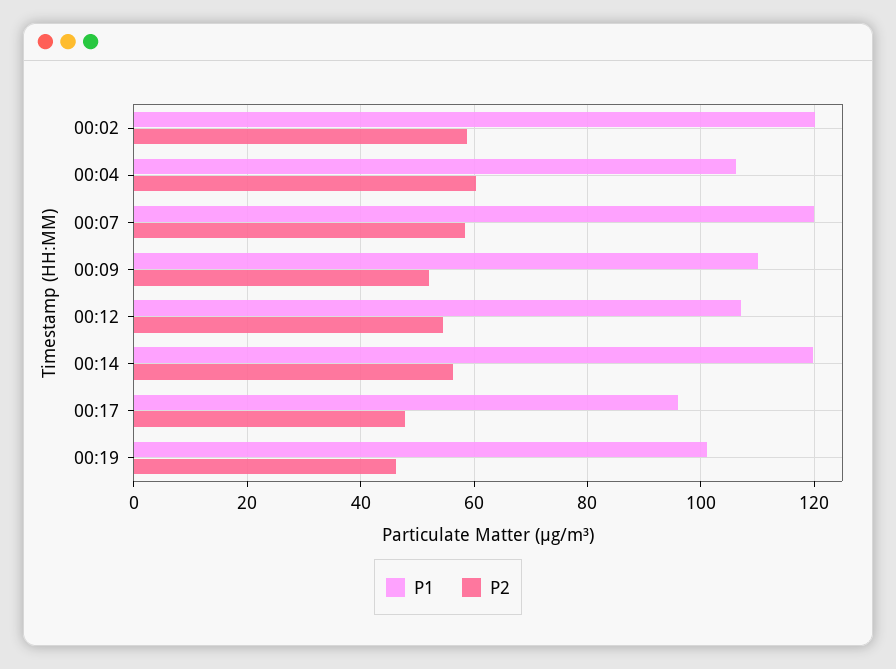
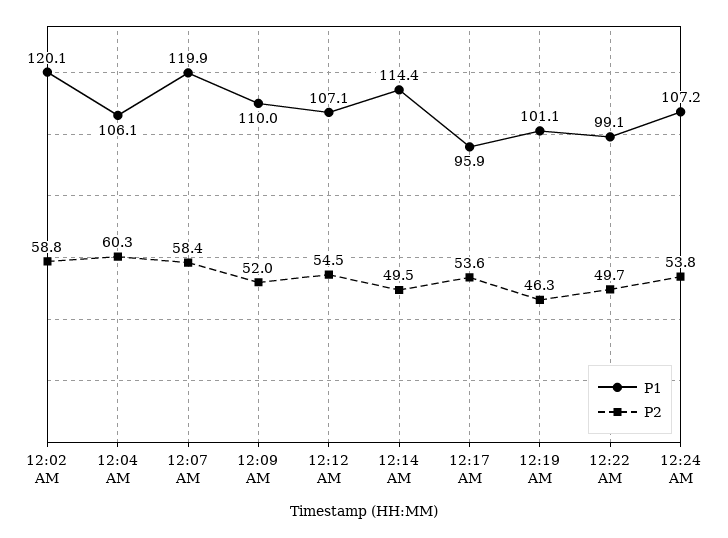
P1, 00:14: 120 -> 114.4
P2, 00:14: 56 -> 49.5
P2, 00:17: 48 -> 53.6
P1, 12:22 AM: none -> 99.1
P2, 12:22 AM: none -> 49.7
P1, 12:24 AM: none -> 107.2
P2, 12:24 AM: none -> 53.8

